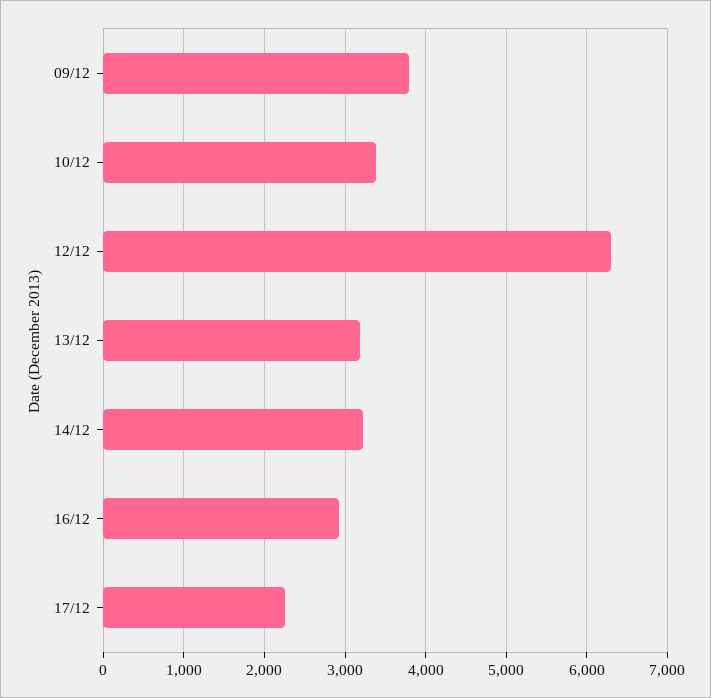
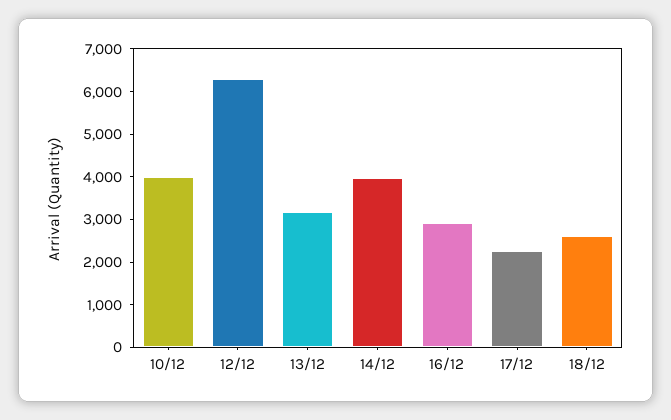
09/12: 3800 -> none
10/12: 3400 -> 4000
14/12: 3200 -> 4000
18/12: none -> 2600

